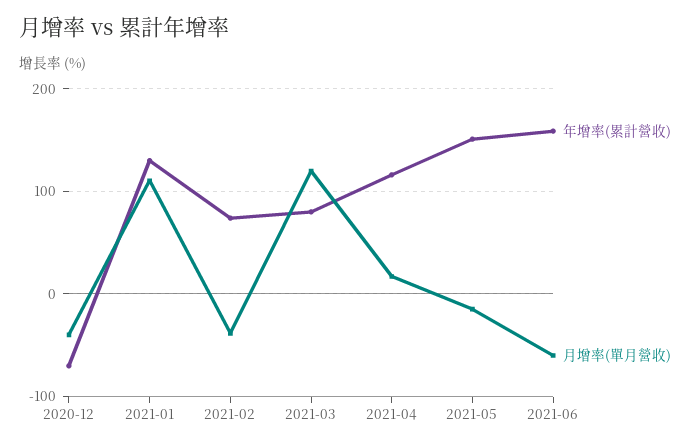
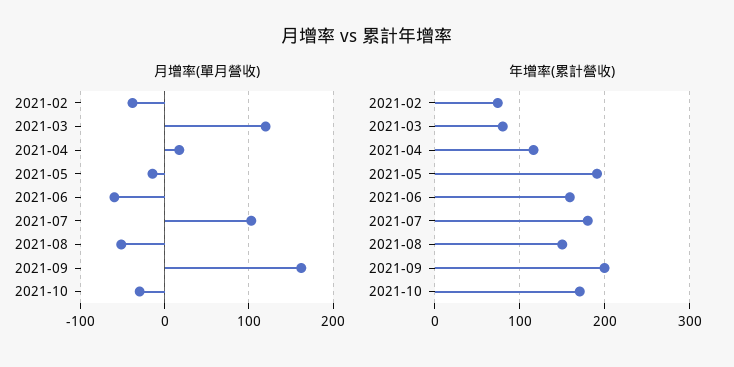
年增率(累計營收), 2020-12: -70 -> none
月增率(單月營收), 2020-12: -40 -> none
年增率(累計營收), 2021-01: 130 -> none
月增率(單月營收), 2021-01: 110 -> none
年增率(累計營收), 2021-05: 150 -> 190
月增率(單月營收), 2021-07: none -> 100
月增率(單月營收), 2021-08: none -> -50
月增率(單月營收), 2021-09: none -> 160
月增率(單月營收), 2021-10: none -> -30
年增率(累計營收), 2021-07: none -> 180
年增率(累計營收), 2021-08: none -> 150
年增率(累計營收), 2021-09: none -> 200
年增率(累計營收), 2021-10: none -> 170

